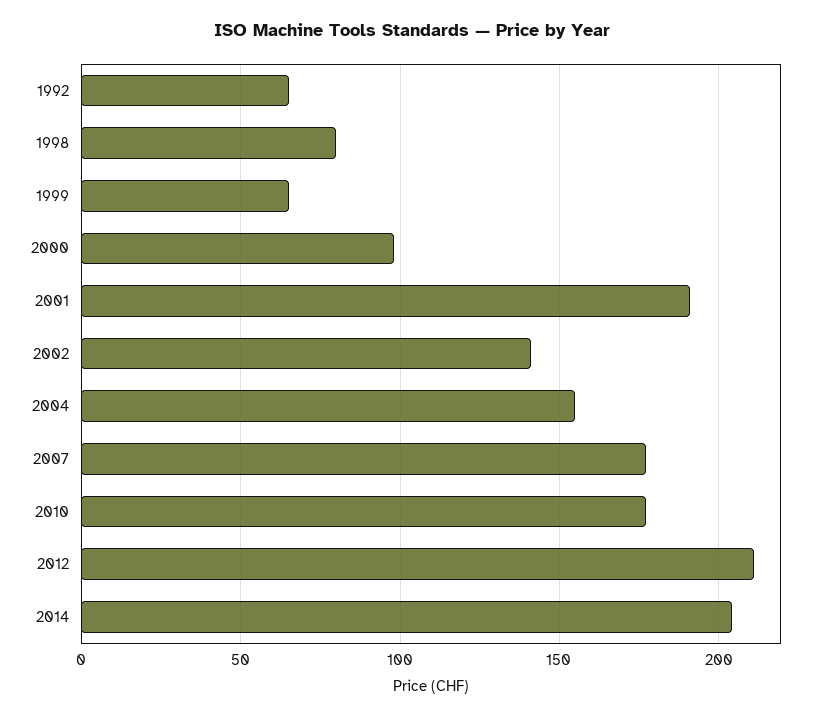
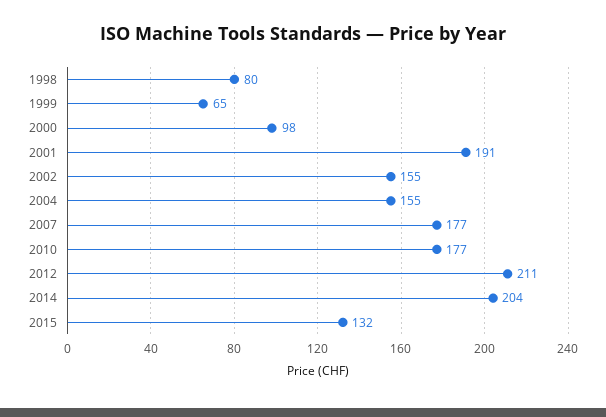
1992: 65 -> none
2002: 140 -> 155
2015: none -> 132

